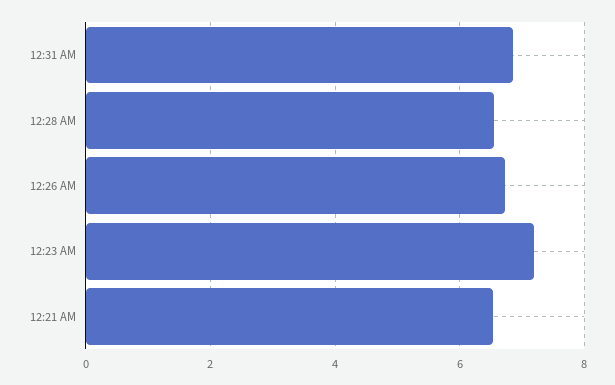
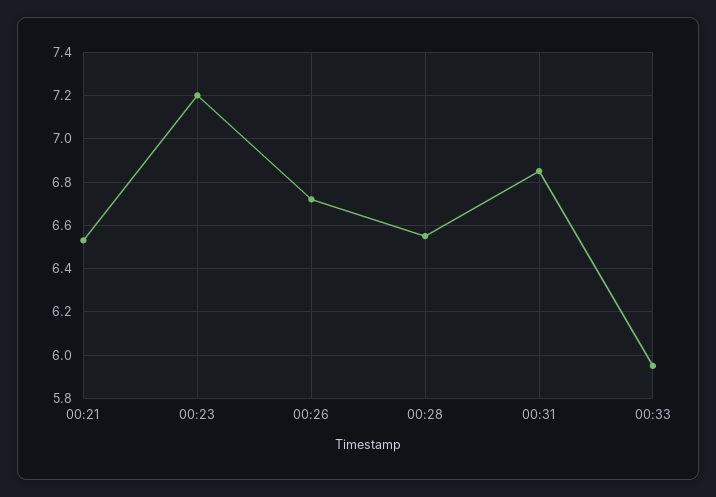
00:33: none -> 5.95

